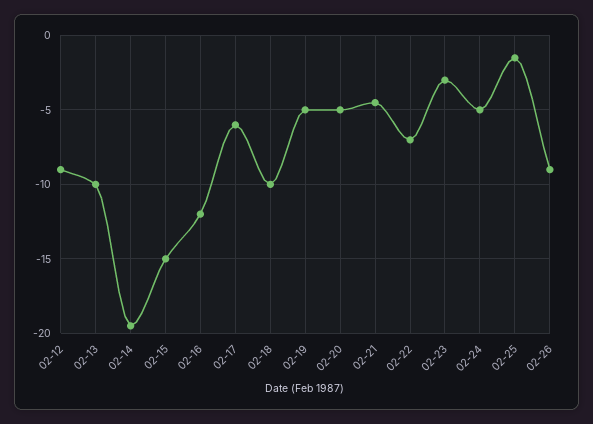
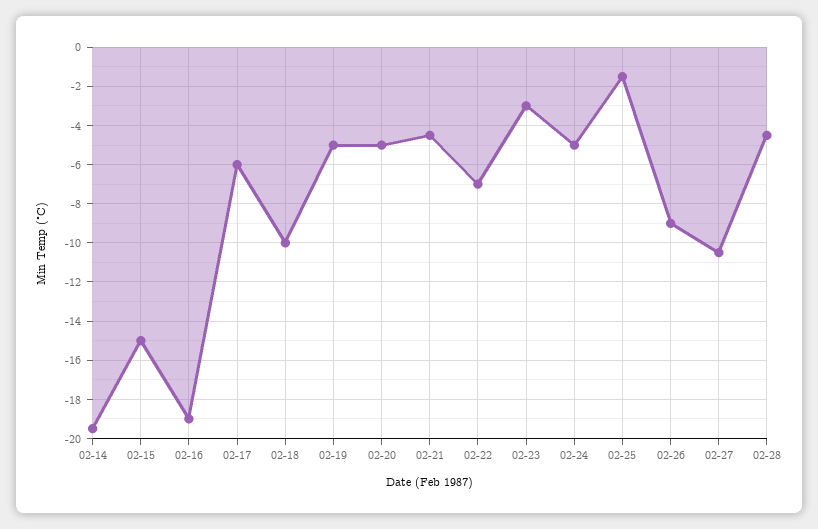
02-12: -9 -> none
02-13: -10 -> none
02-16: -12 -> -19
02-27: none -> -10.5
02-28: none -> -4.5

